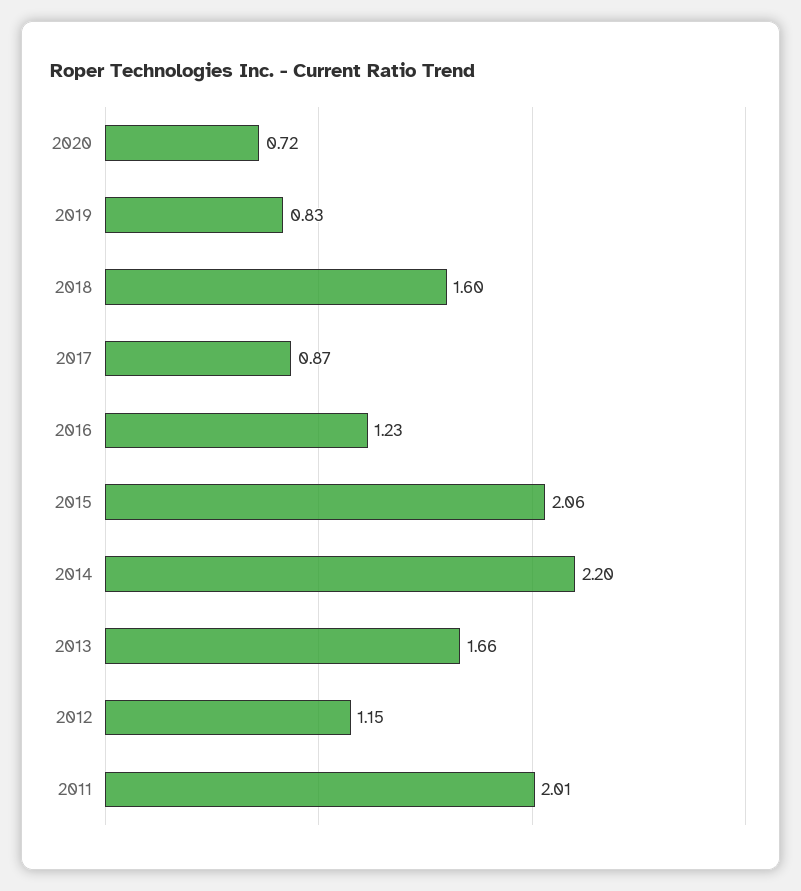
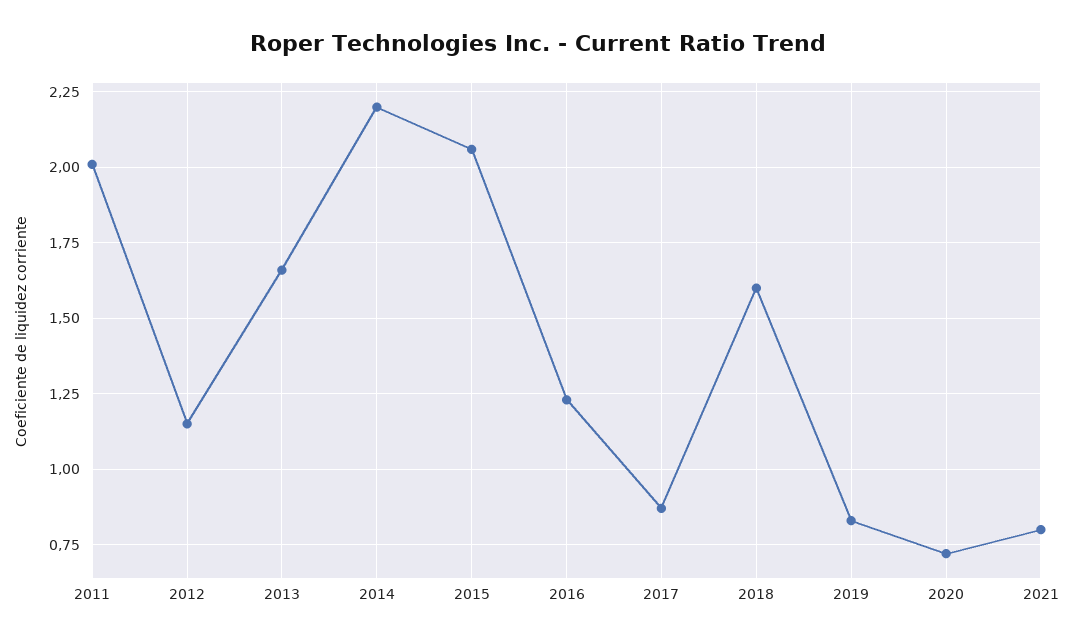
2021: none -> 0.8

